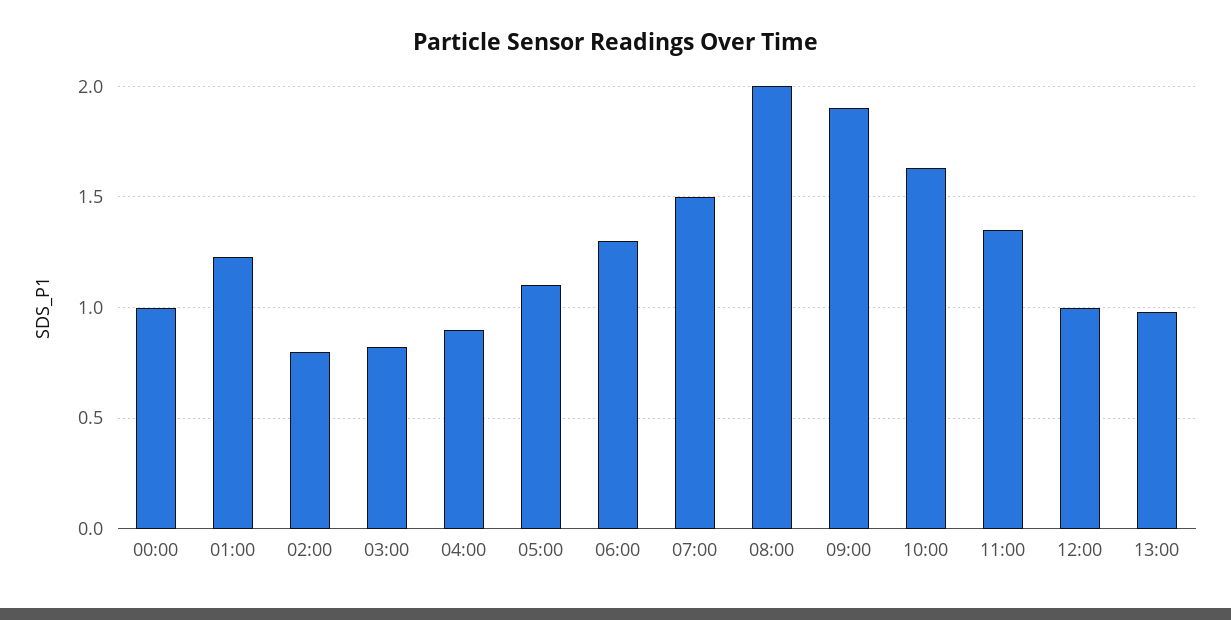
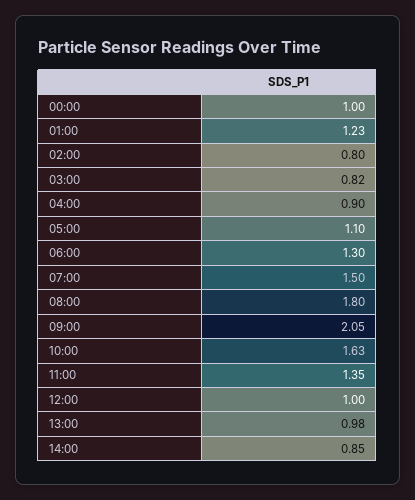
08:00: 2 -> 1.8
09:00: 1.9 -> 2.05
14:00: none -> 0.85

